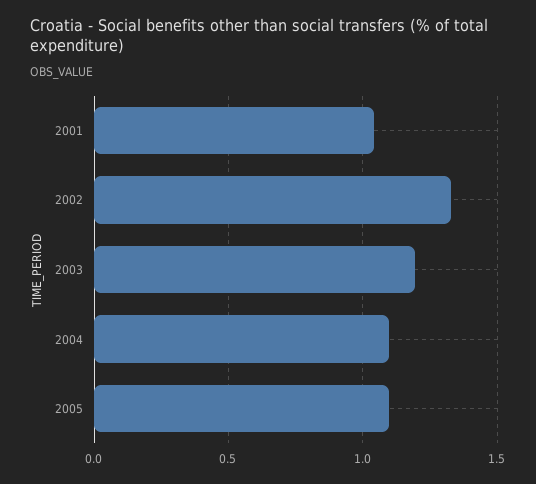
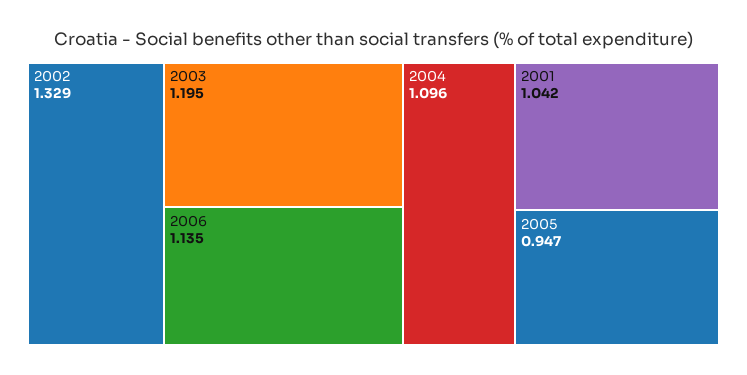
2005: 1.1 -> 0.947
2006: none -> 1.135

